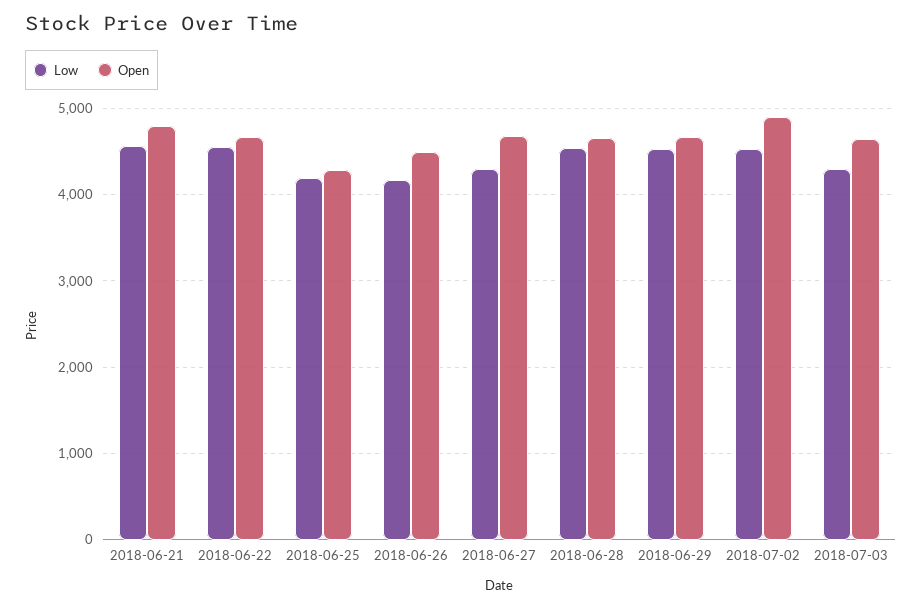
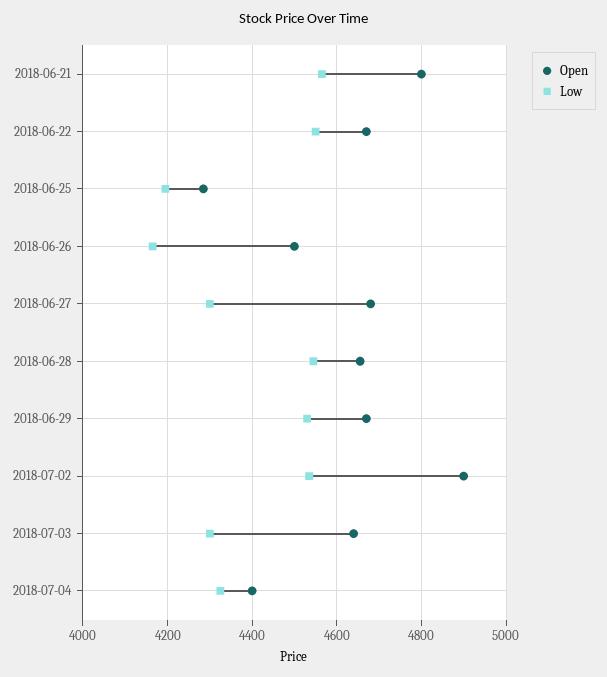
Open, 2018-07-04: none -> 4400
Low, 2018-07-04: none -> 4320

